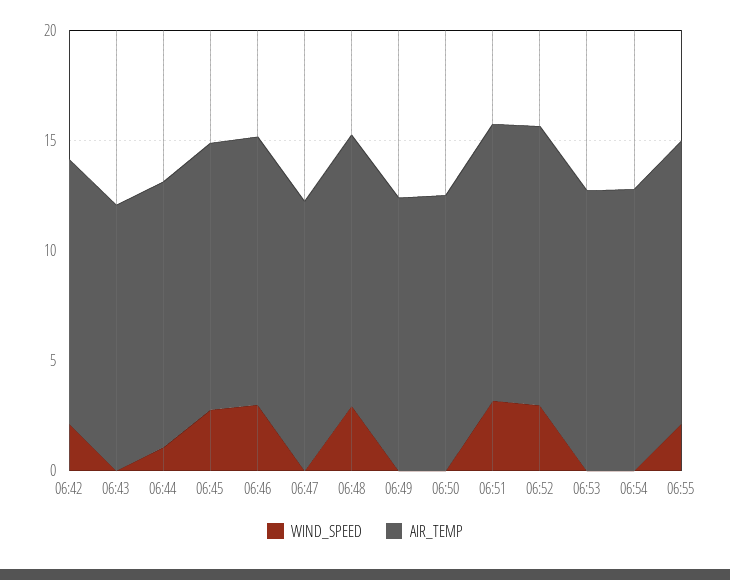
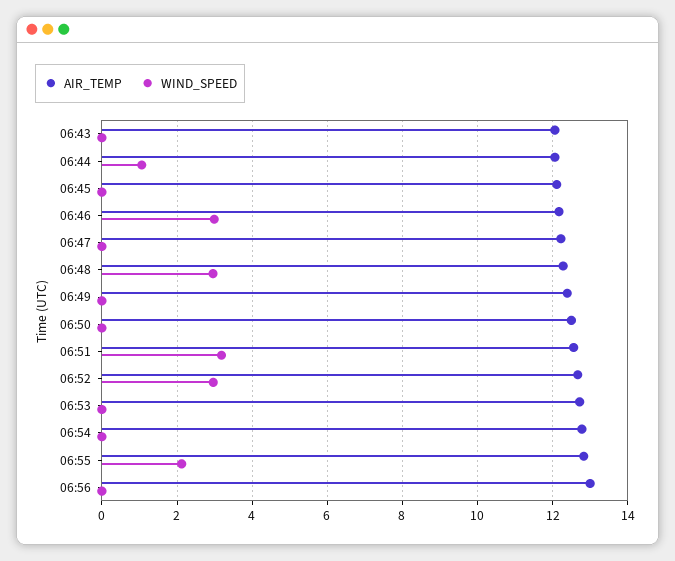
WIND_SPEED, 06:42: 2 -> none
AIR_TEMP, 06:42: 12 -> none
WIND_SPEED, 06:45: 3 -> 0
AIR_TEMP, 06:56: none -> 13
WIND_SPEED, 06:56: none -> 0

